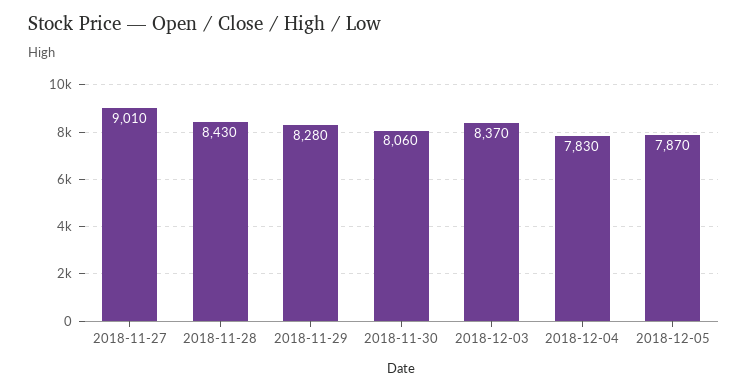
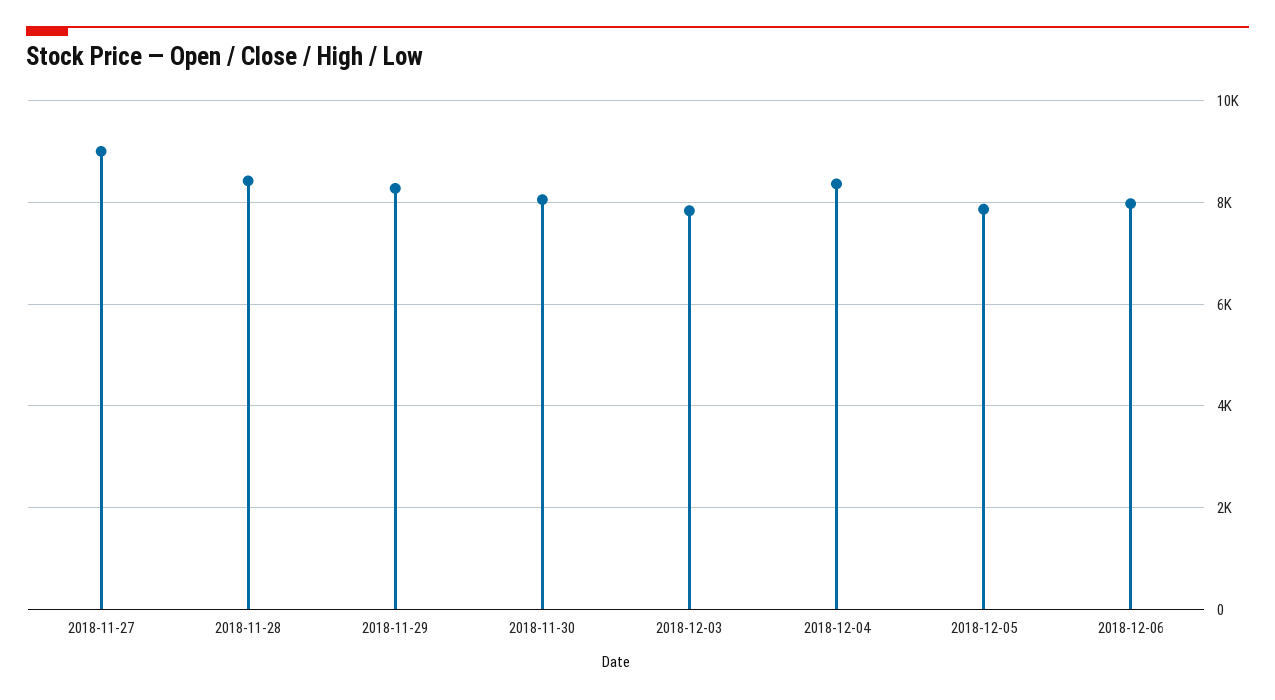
2018-12-03: 8370 -> 7800
2018-12-04: 7830 -> 8400
2018-12-06: none -> 8000

